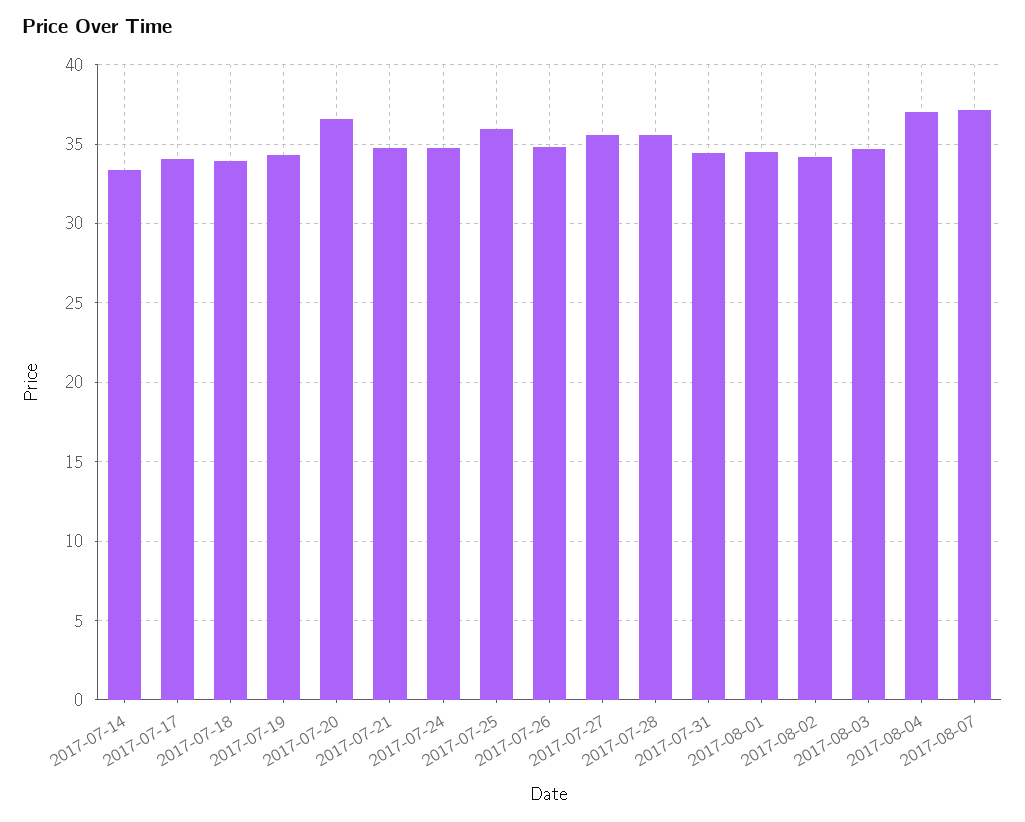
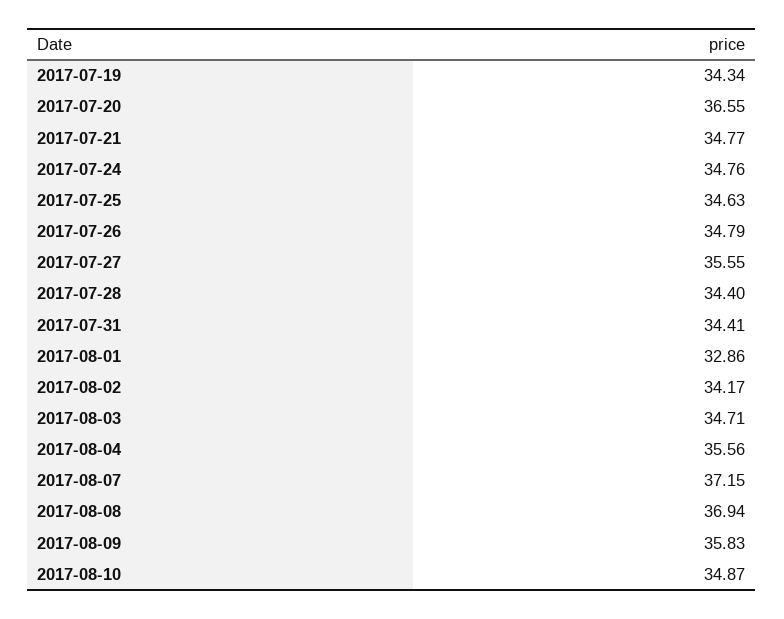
2017-07-14: 33.5 -> none
2017-07-17: 34 -> none
2017-07-18: 34 -> none
2017-07-25: 36 -> 34.63
2017-07-28: 35.5 -> 34.4
2017-08-01: 34.5 -> 32.86
2017-08-04: 37 -> 35.56
2017-08-08: none -> 36.94
2017-08-09: none -> 35.83
2017-08-10: none -> 34.87

